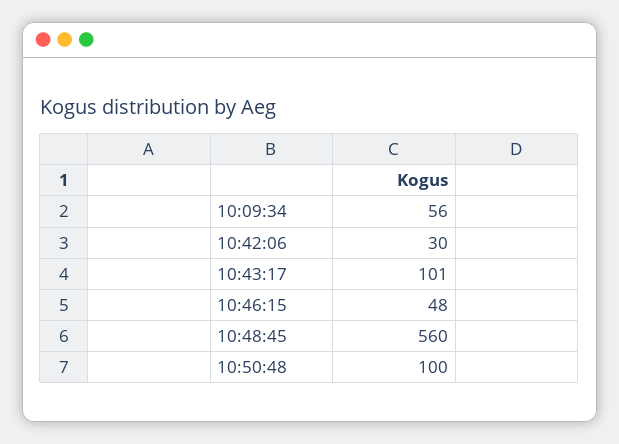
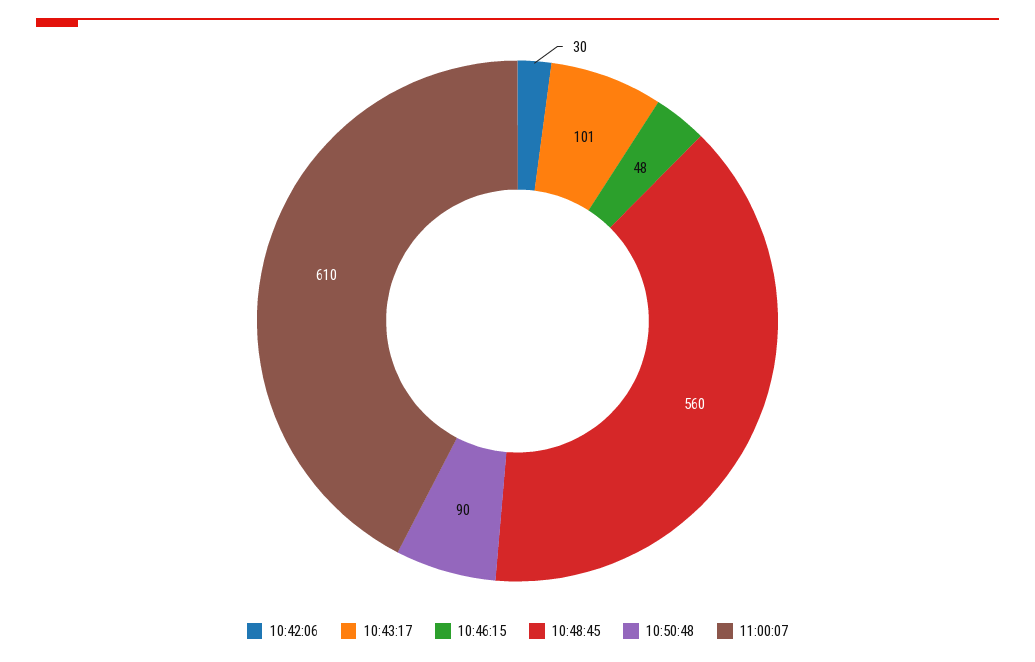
10:09:34: 56 -> none
10:50:48: 100 -> 90
11:00:07: none -> 610

